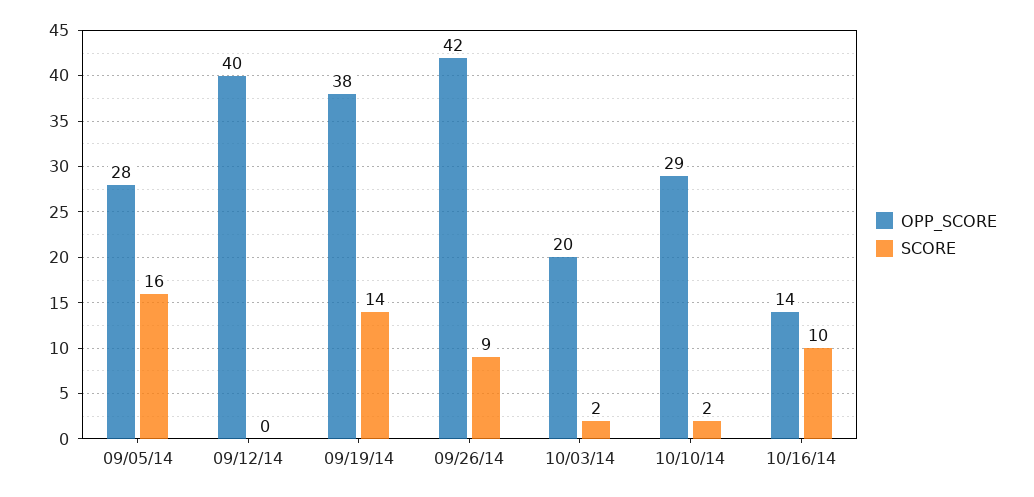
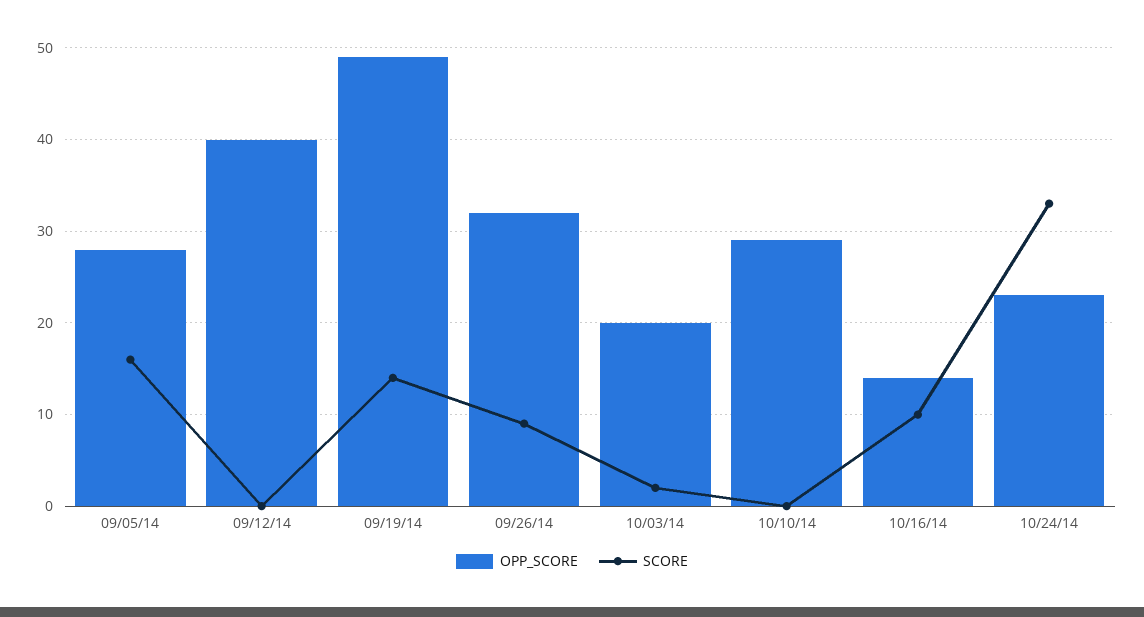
OPP_SCORE, 09/19/14: 38 -> 49
OPP_SCORE, 09/26/14: 42 -> 32
SCORE, 10/10/14: 2 -> 0
OPP_SCORE, 10/24/14: none -> 23
SCORE, 10/24/14: none -> 33

